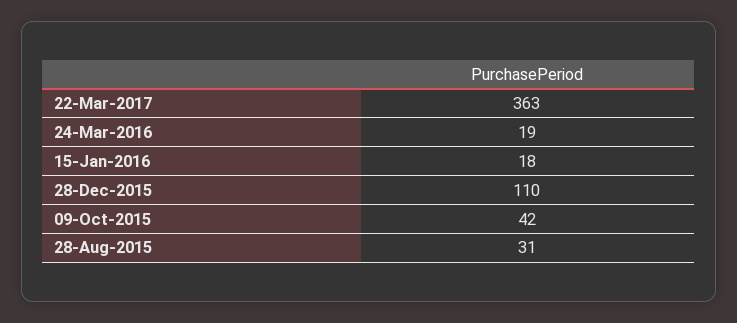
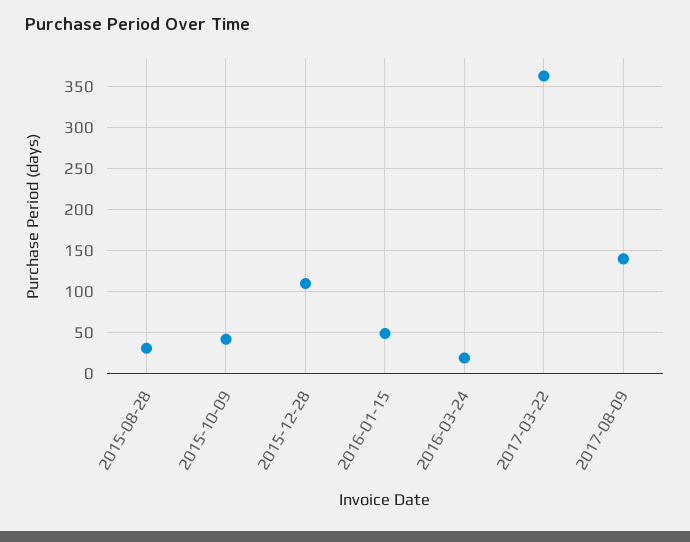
15-Jan-2016: 18 -> 50
2017-08-09: none -> 140

